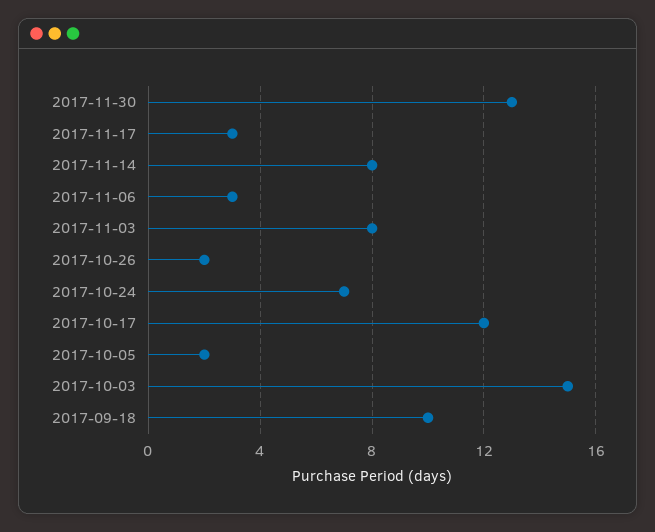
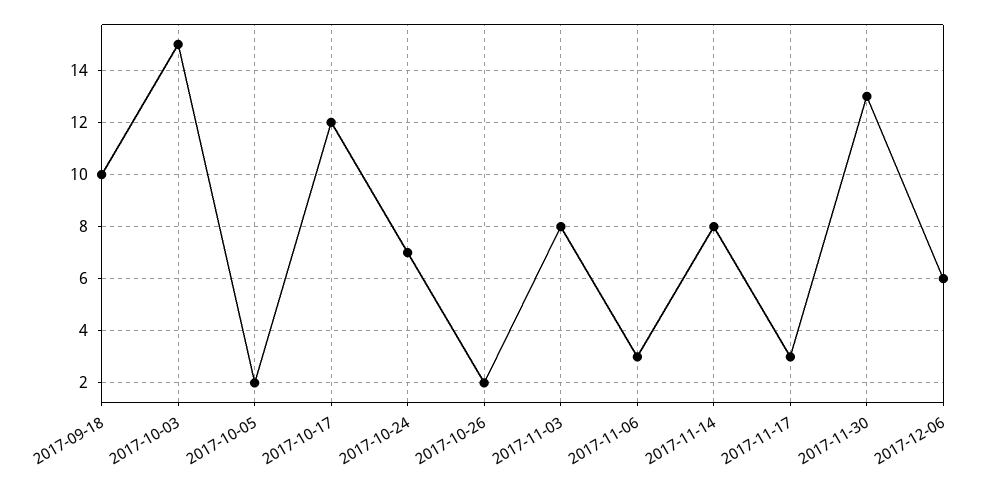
2017-12-06: none -> 6

